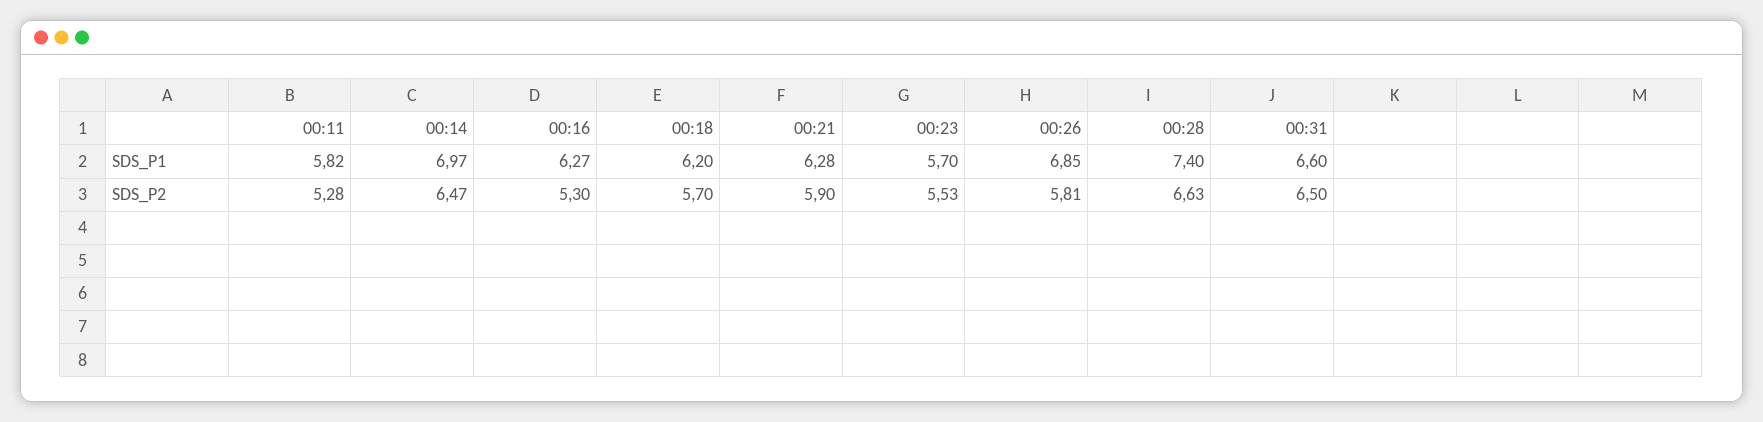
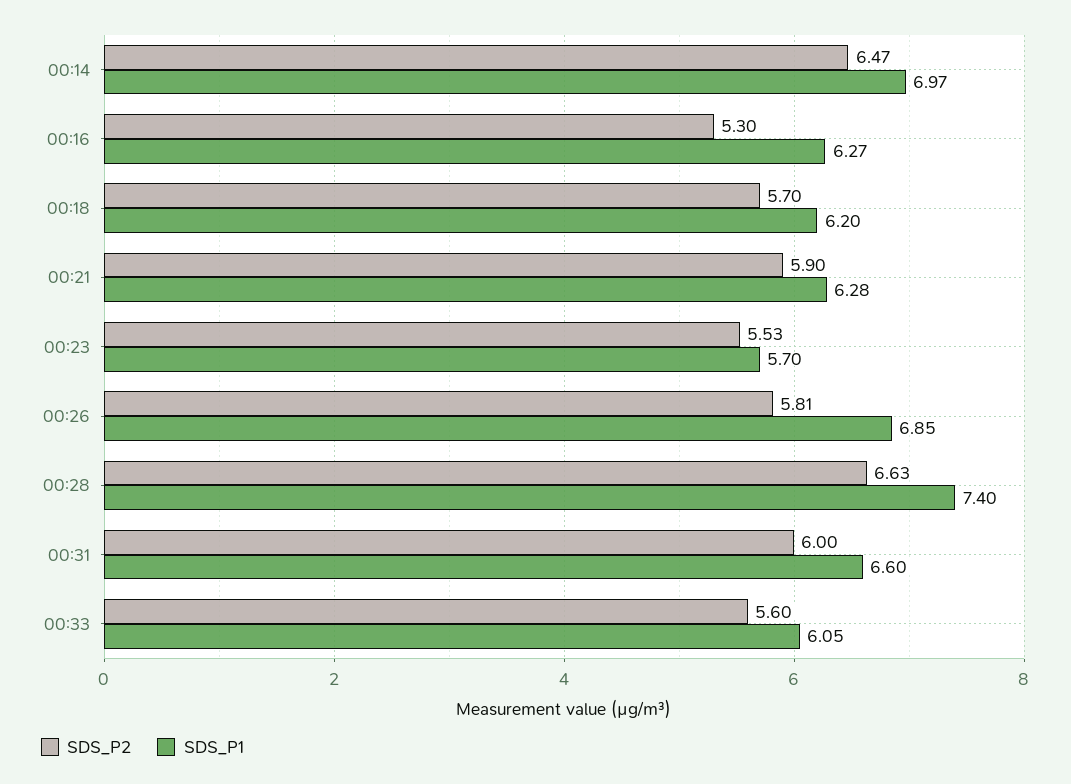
SDS_P1, 00:11: 5.82 -> none
SDS_P2, 00:11: 5.28 -> none
SDS_P2, 00:31: 6.5 -> 6
SDS_P2, 00:33: none -> 5.6
SDS_P1, 00:33: none -> 6.05

